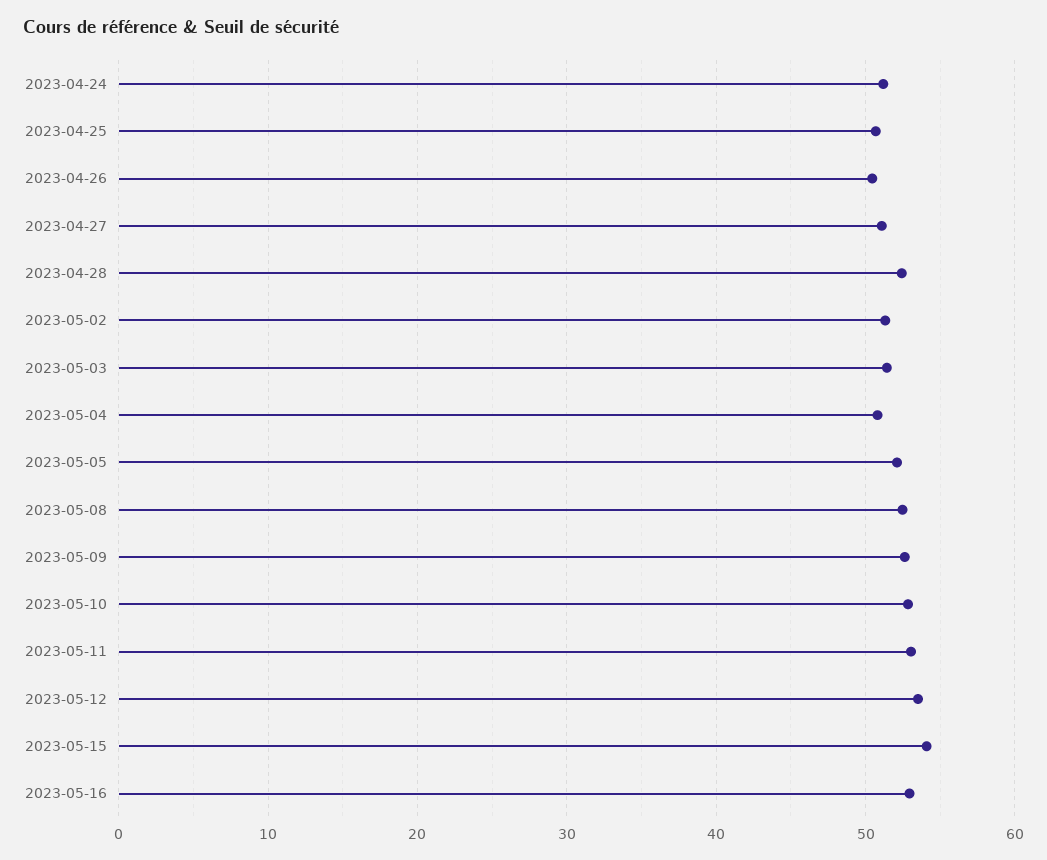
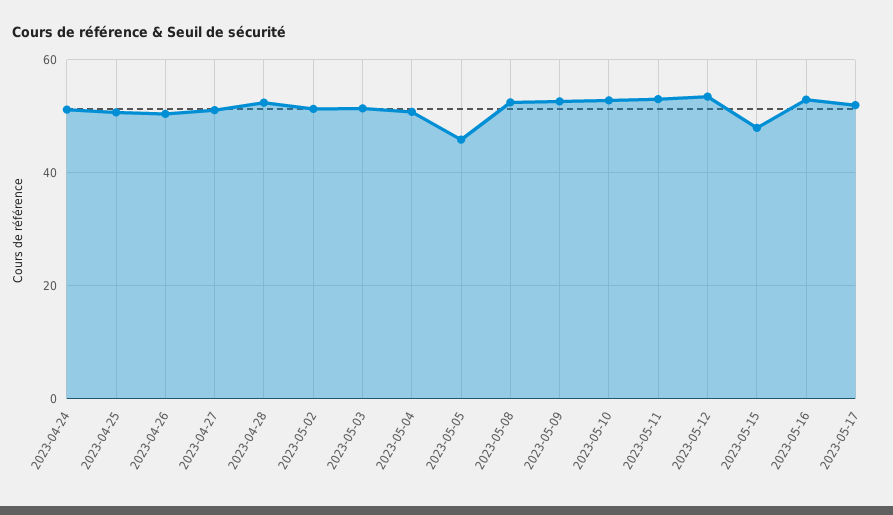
2023-05-05: 52 -> 46
2023-05-15: 54 -> 48
2023-05-17: none -> 52

